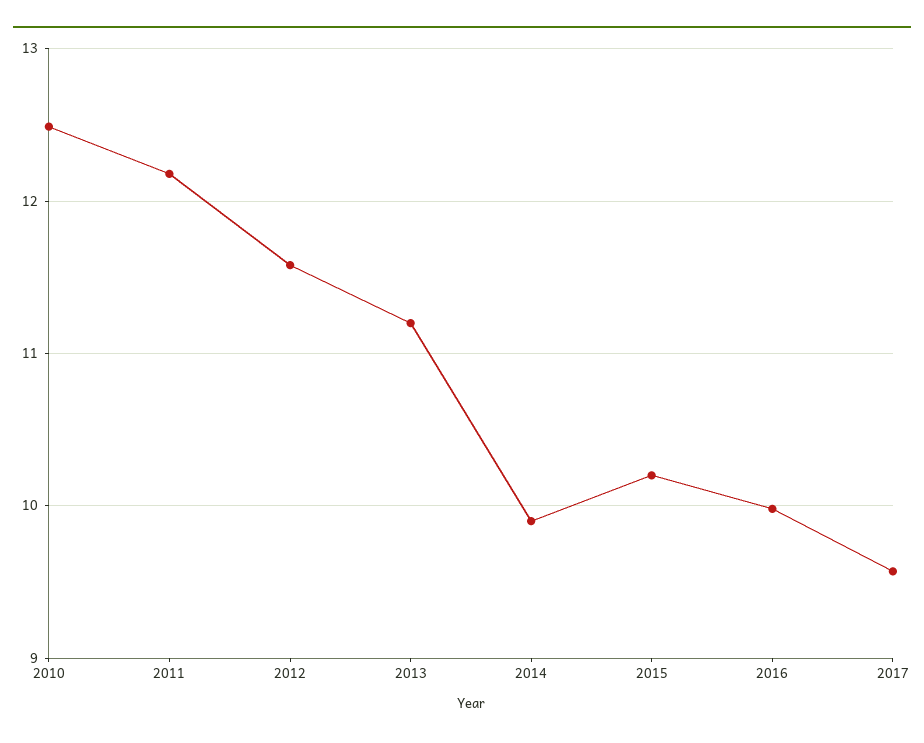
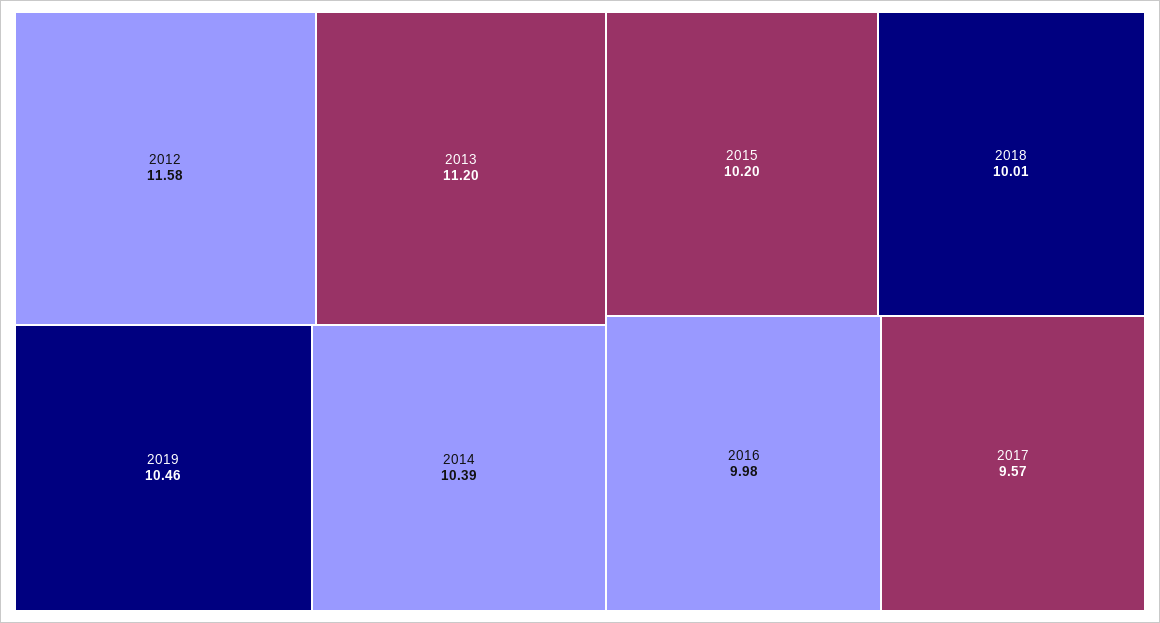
2010: 12.5 -> none
2011: 12.2 -> none
2014: 9.9 -> 10.39
2019: none -> 10.46
2018: none -> 10.01

